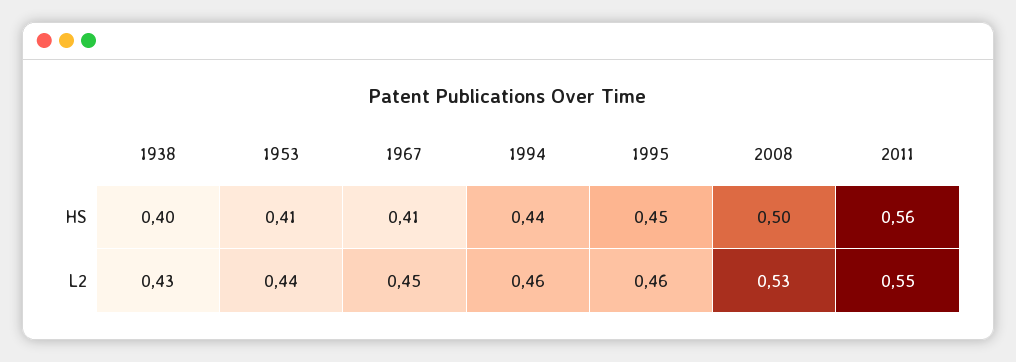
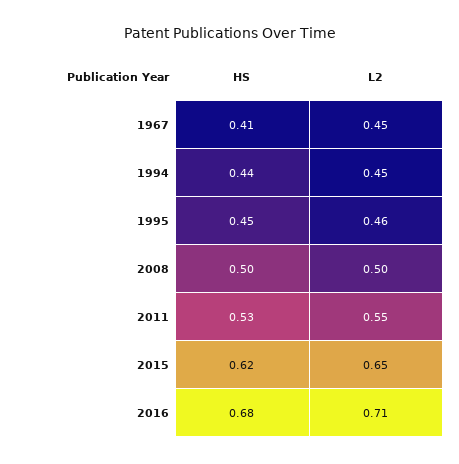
1938, HS: 0.4 -> none
1953, HS: 0.41 -> none
2011, HS: 0.56 -> 0.53
1938, L2: 0.43 -> none
1953, L2: 0.44 -> none
1994, L2: 0.46 -> 0.45
2008, L2: 0.53 -> 0.5
2015, HS: none -> 0.62
2015, L2: none -> 0.65
2016, HS: none -> 0.68
2016, L2: none -> 0.71

